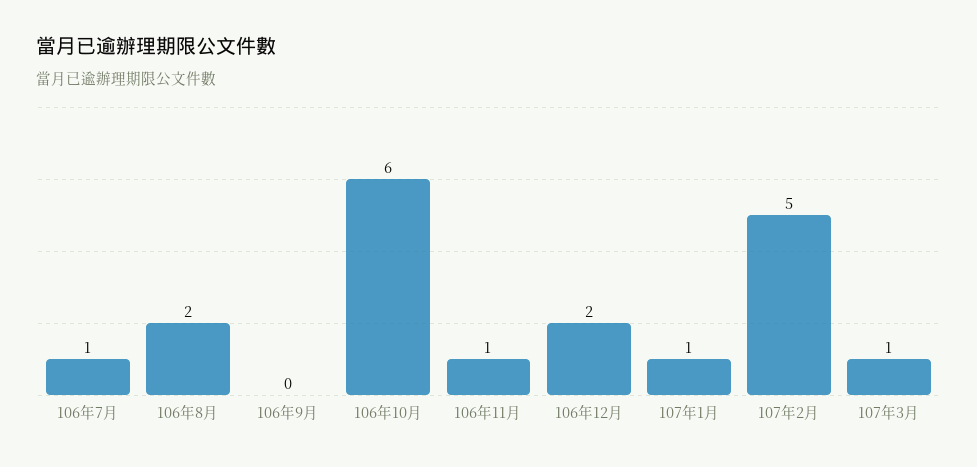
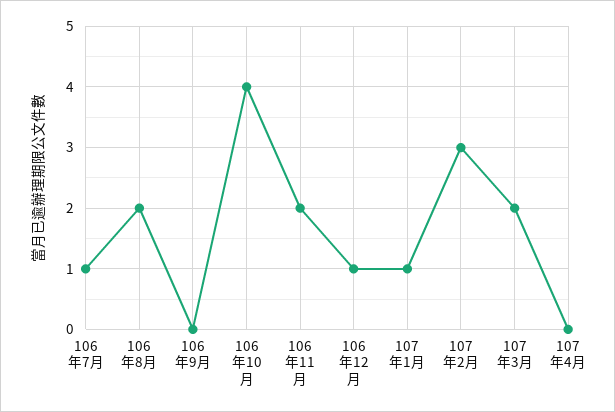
106年10月: 6 -> 4
106年11月: 1 -> 2
106年12月: 2 -> 1
107年2月: 5 -> 3
107年3月: 1 -> 2
107年4月: none -> 0

